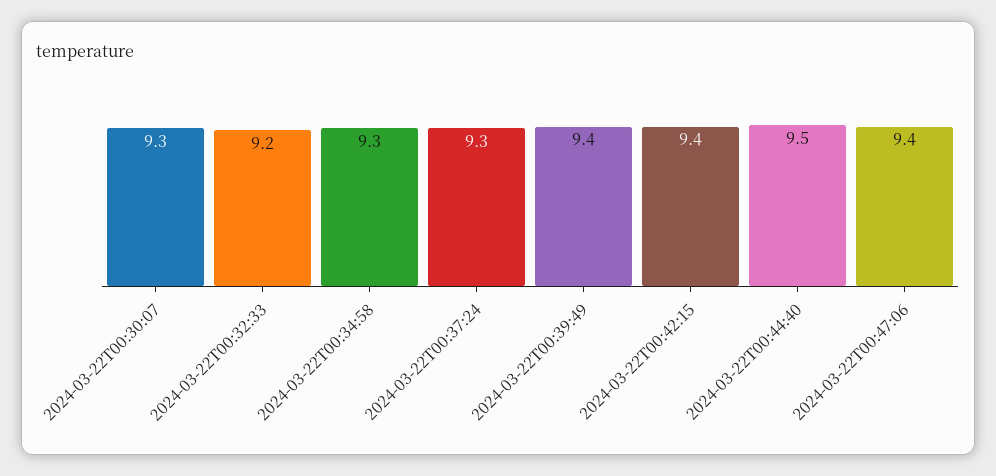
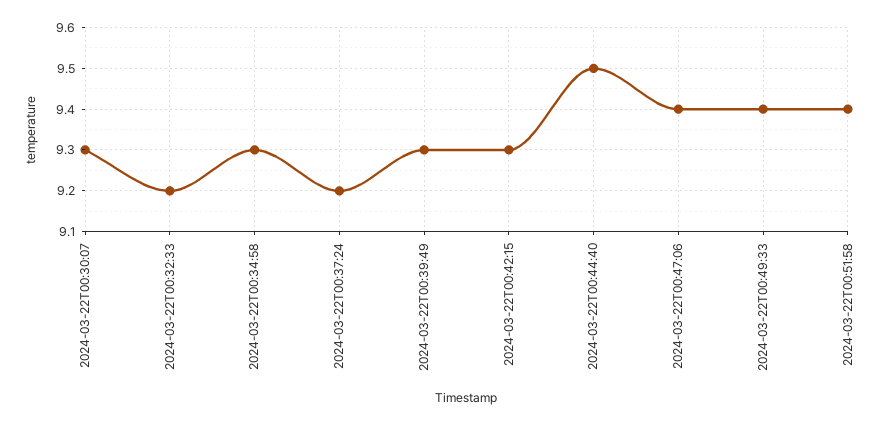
2024-03-22T00:37:24: 9.3 -> 9.2
2024-03-22T00:39:49: 9.4 -> 9.3
2024-03-22T00:42:15: 9.4 -> 9.3
2024-03-22T00:49:33: none -> 9.4
2024-03-22T00:51:58: none -> 9.4

